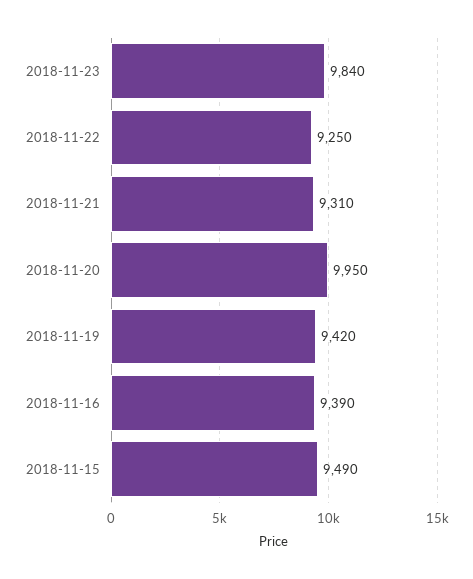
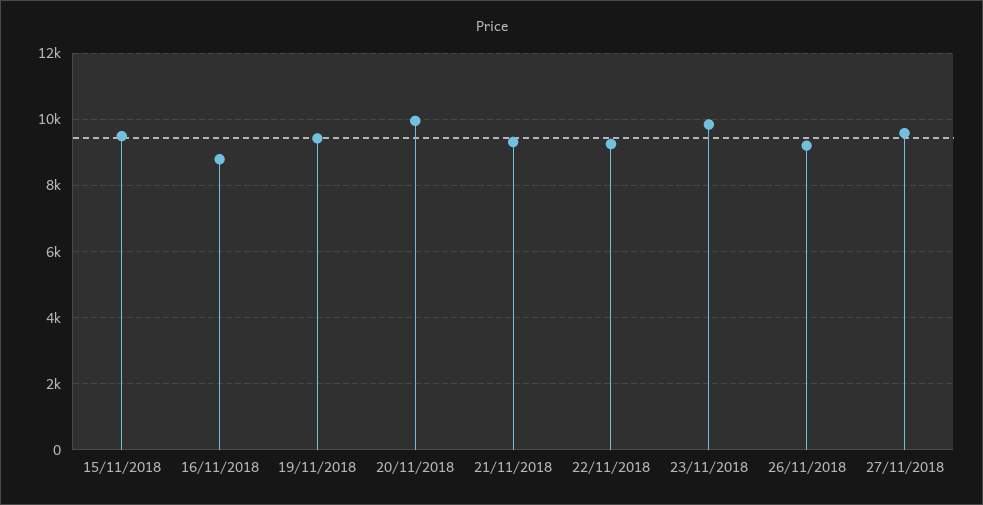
2018-11-16: 9390 -> 8800
26/11/2018: none -> 9200
27/11/2018: none -> 9600

